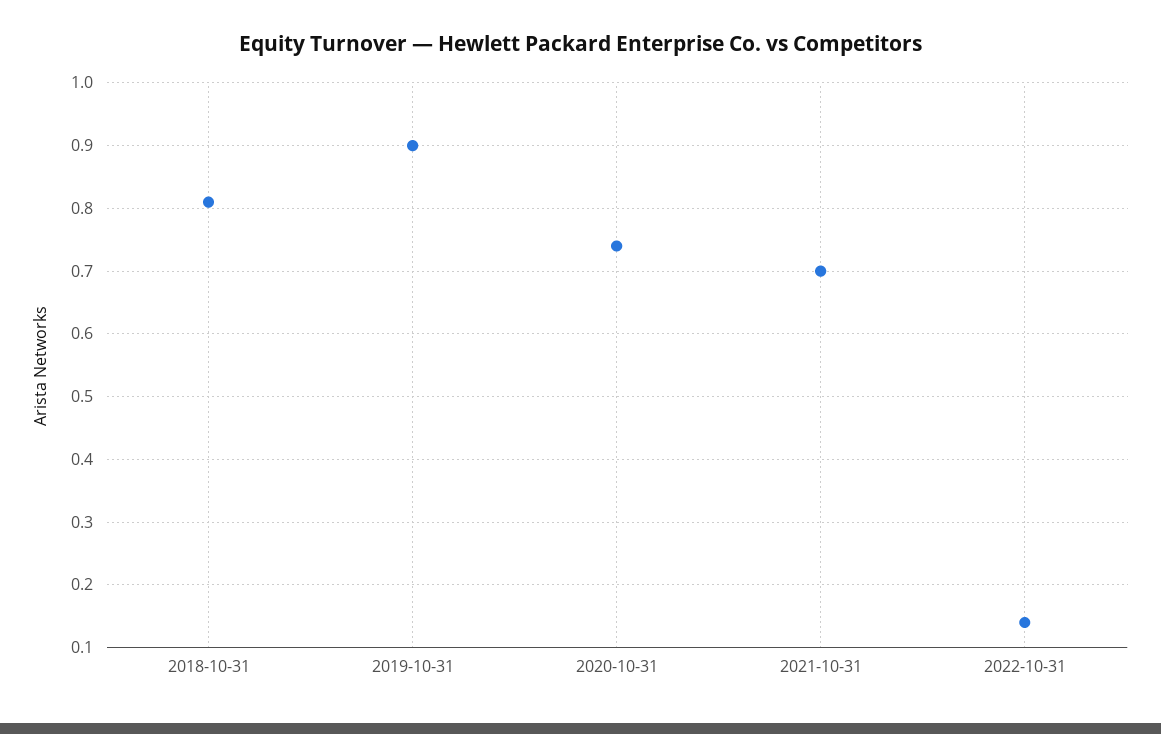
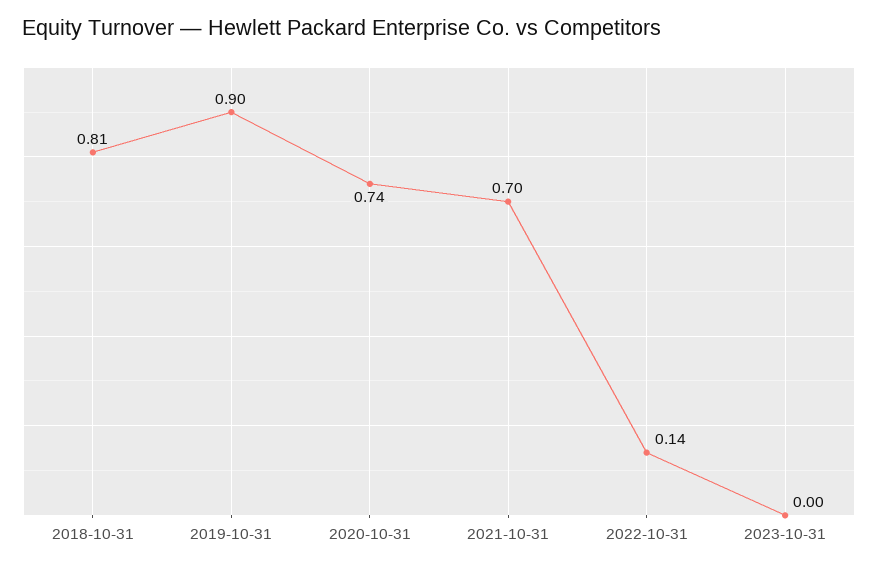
2023-10-31: none -> 0

